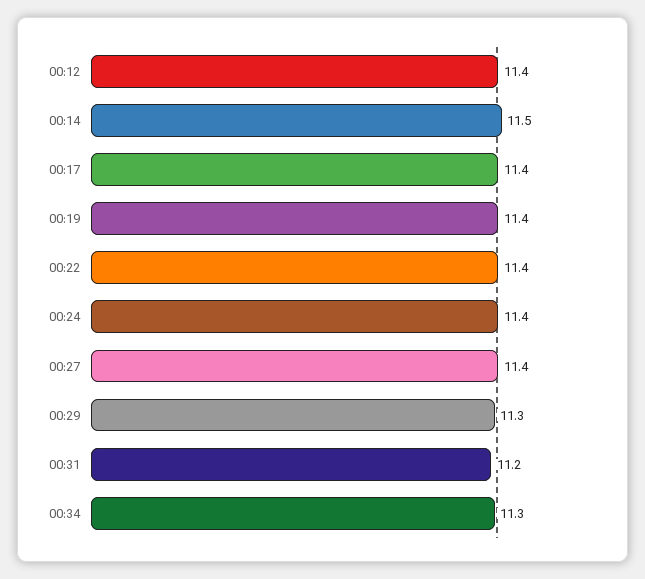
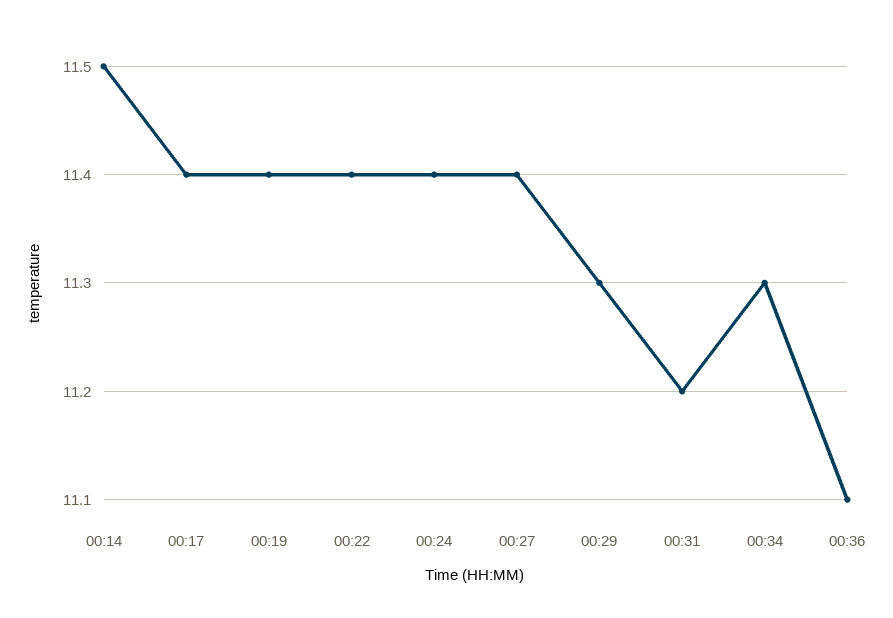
00:12: 11.4 -> none
00:36: none -> 11.1

